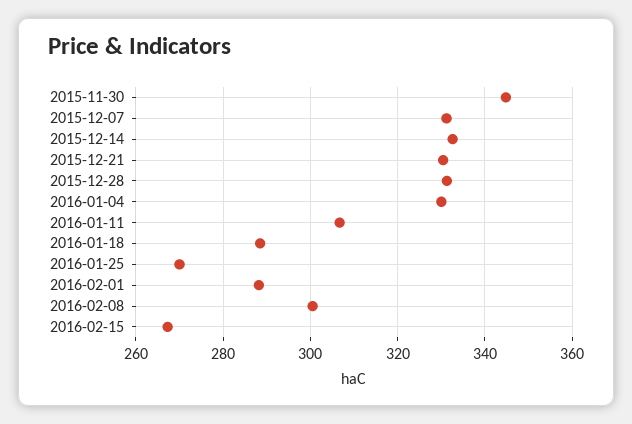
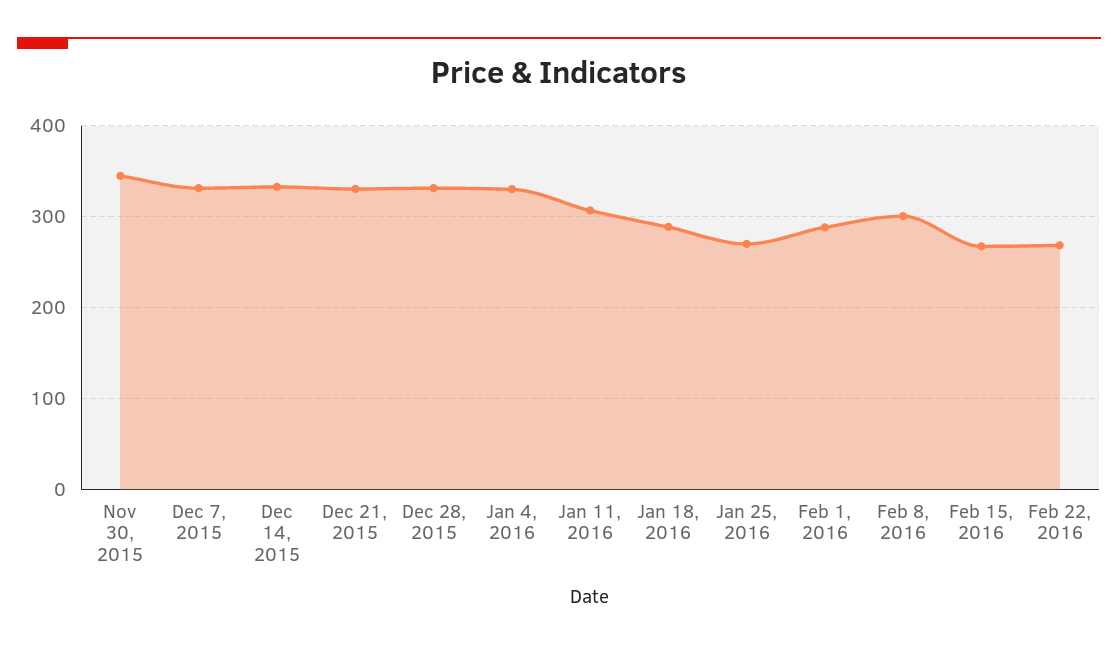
Feb 22, 2016: none -> 270

